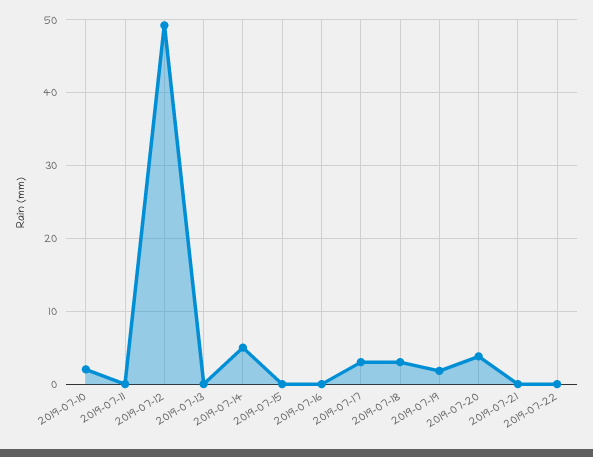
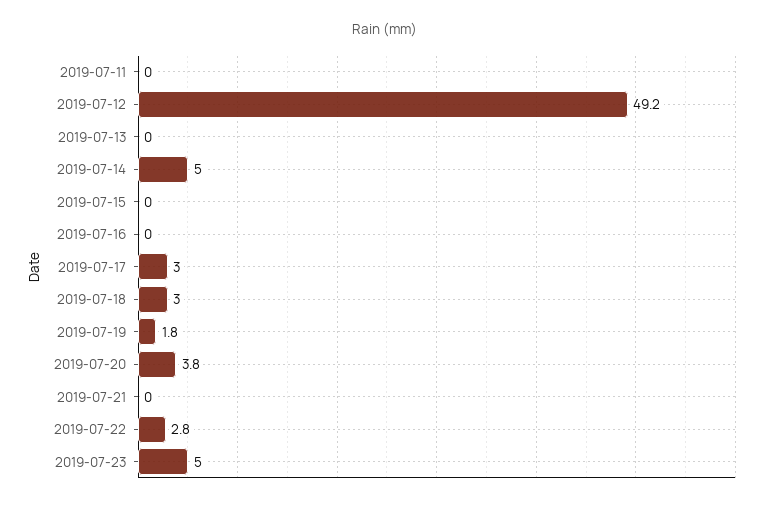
2019-07-10: 2 -> none
2019-07-22: 0 -> 2.8
2019-07-23: none -> 5

